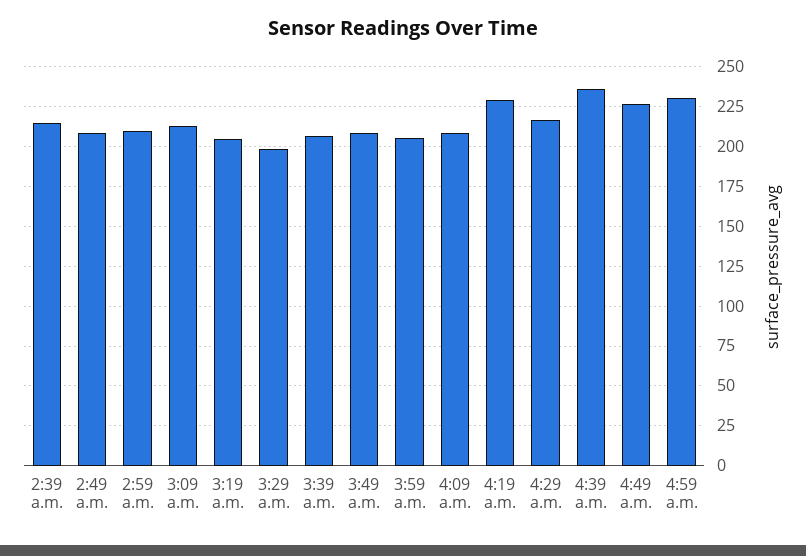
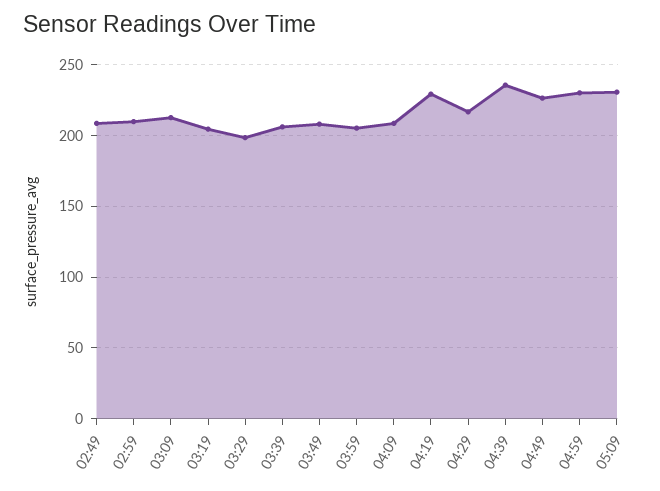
2:39 a.m.: 215 -> none
05:09: none -> 230

